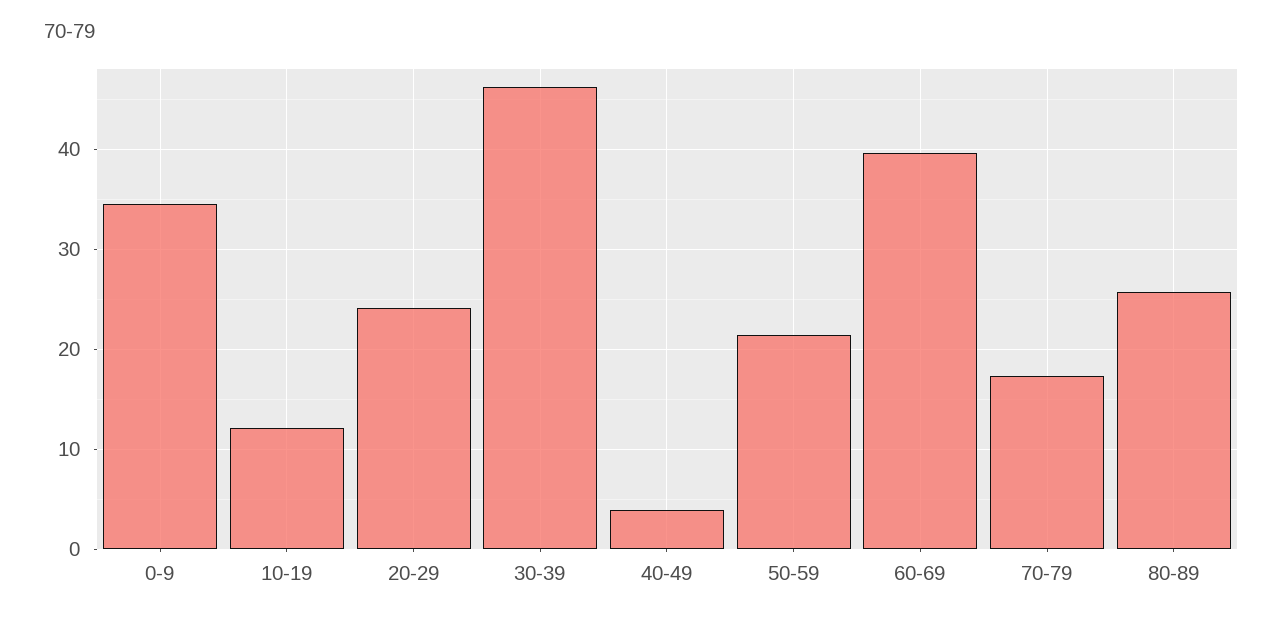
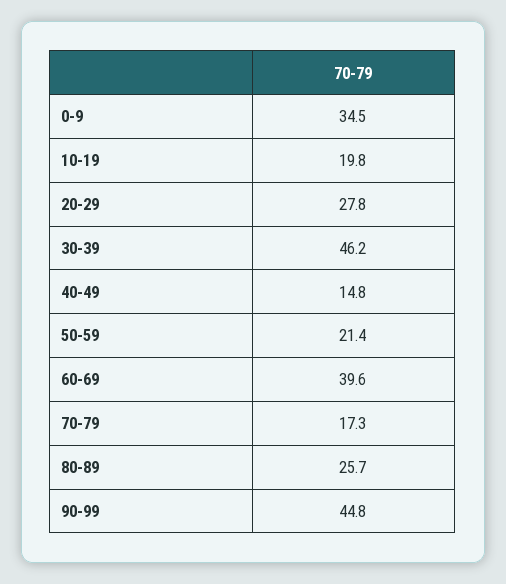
10-19: 12 -> 19.8
20-29: 24 -> 27.8
40-49: 4 -> 14.8
90-99: none -> 44.8

